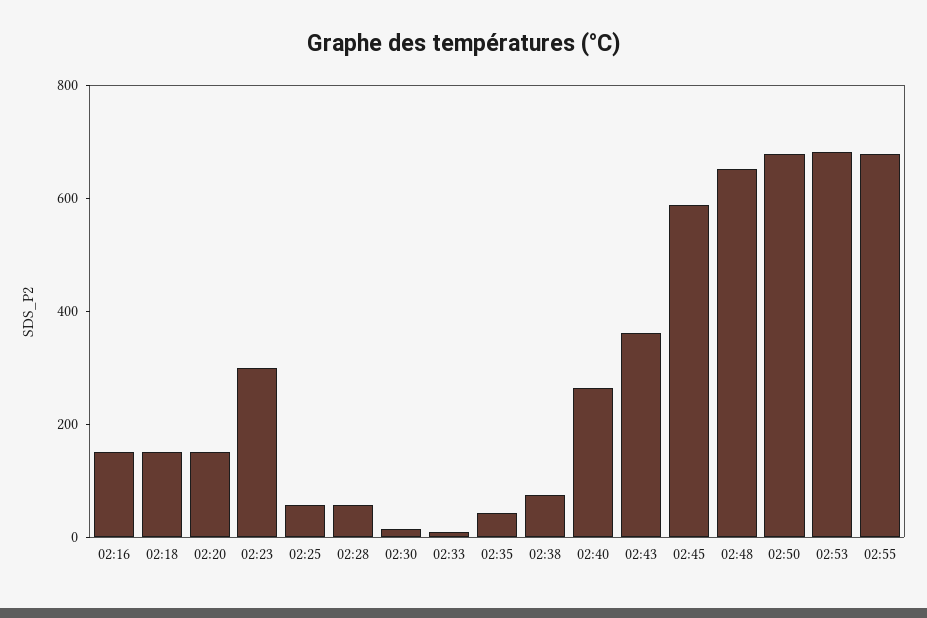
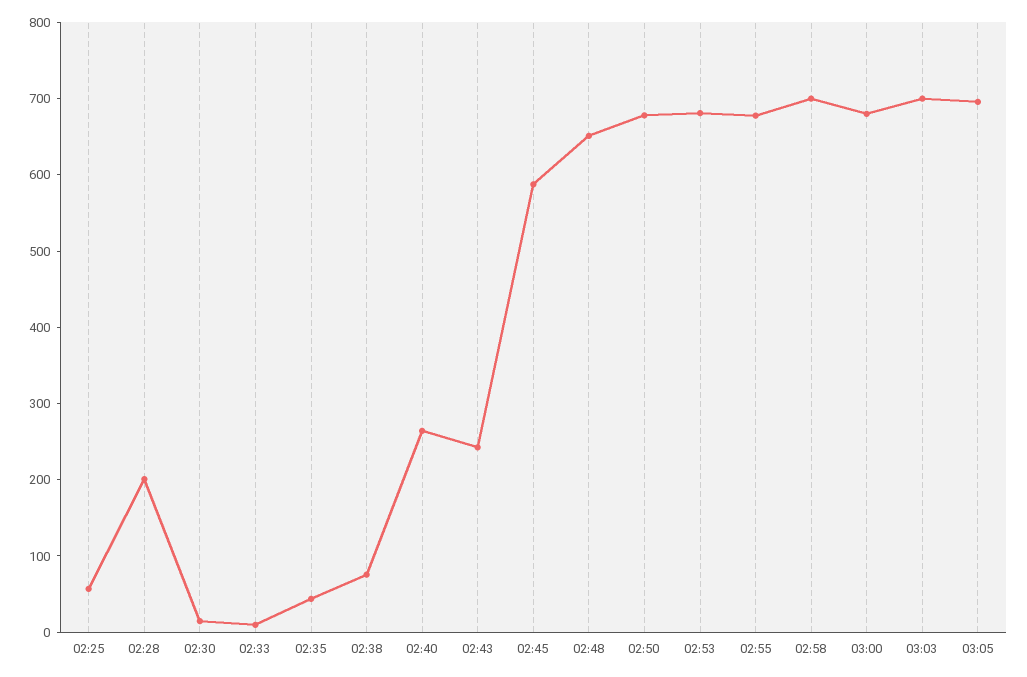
02:16: 150 -> none
02:18: 150 -> none
02:20: 150 -> none
02:23: 300 -> none
02:28: 50 -> 200
02:43: 350 -> 240
02:58: none -> 700
03:00: none -> 680
03:03: none -> 700
03:05: none -> 700

